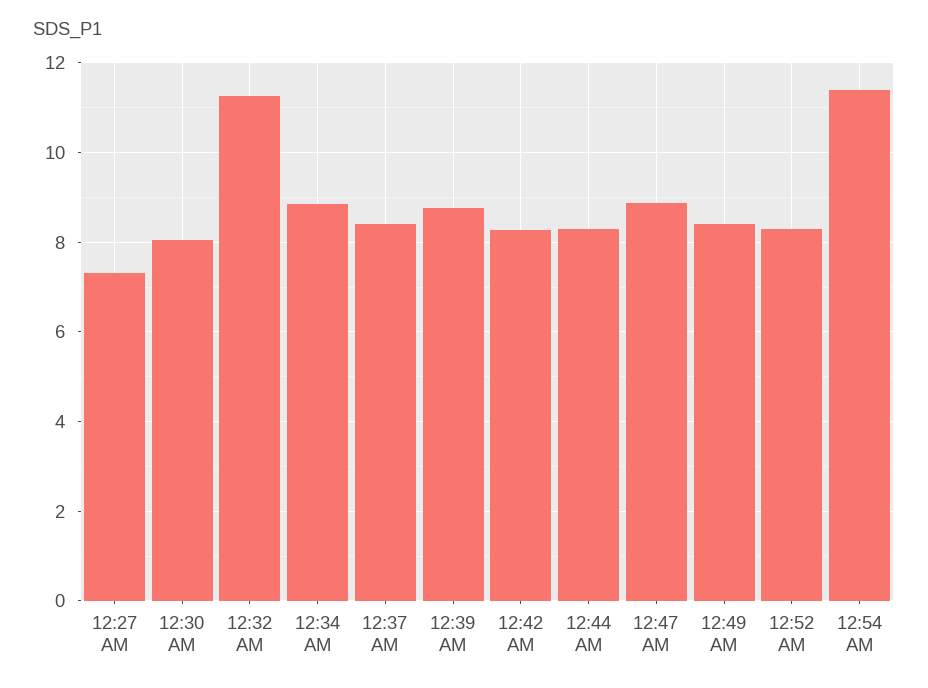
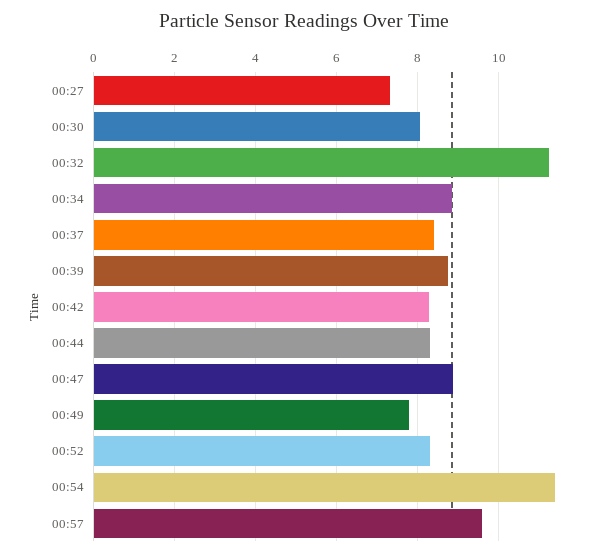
12:49 AM: 8.4 -> 7.8
00:57: none -> 9.6

